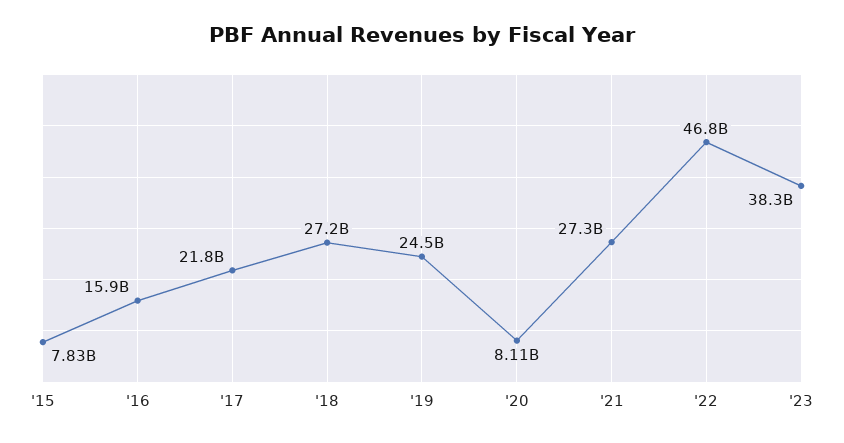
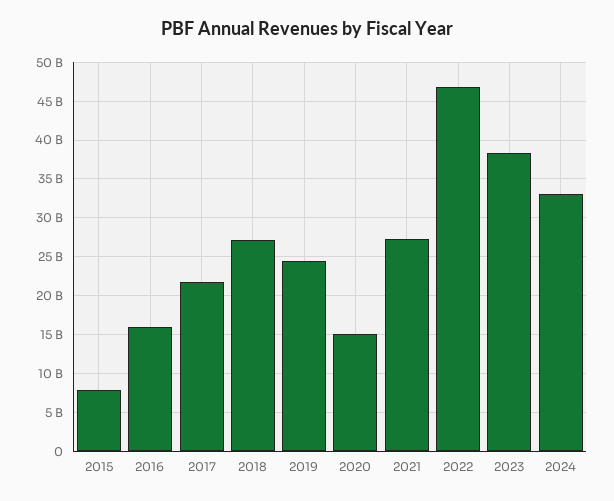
'20: 8110000000 -> 15000000000
2024: none -> 33000000000

